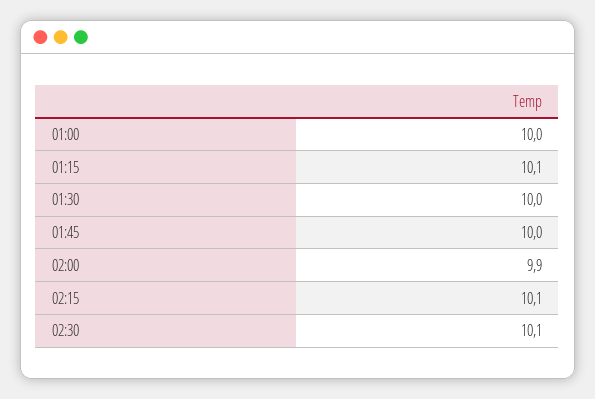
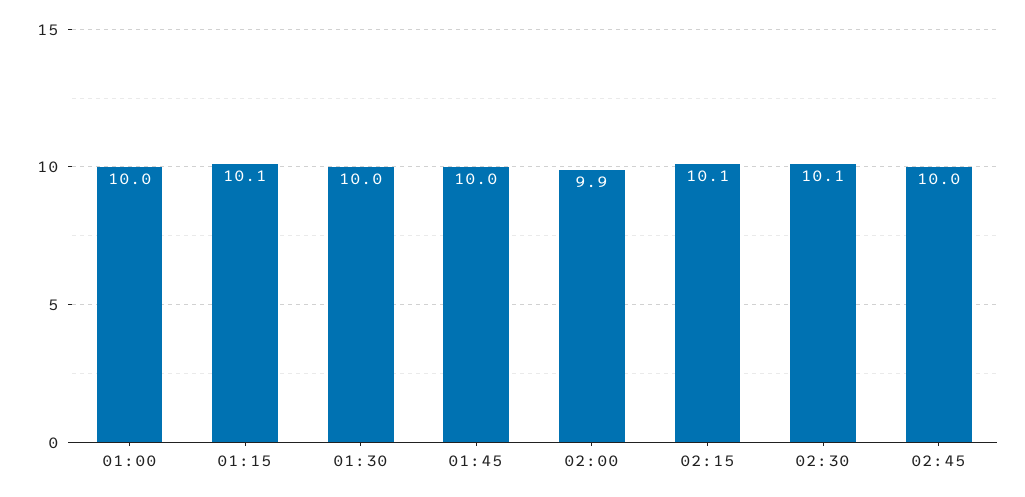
02:45: none -> 10

